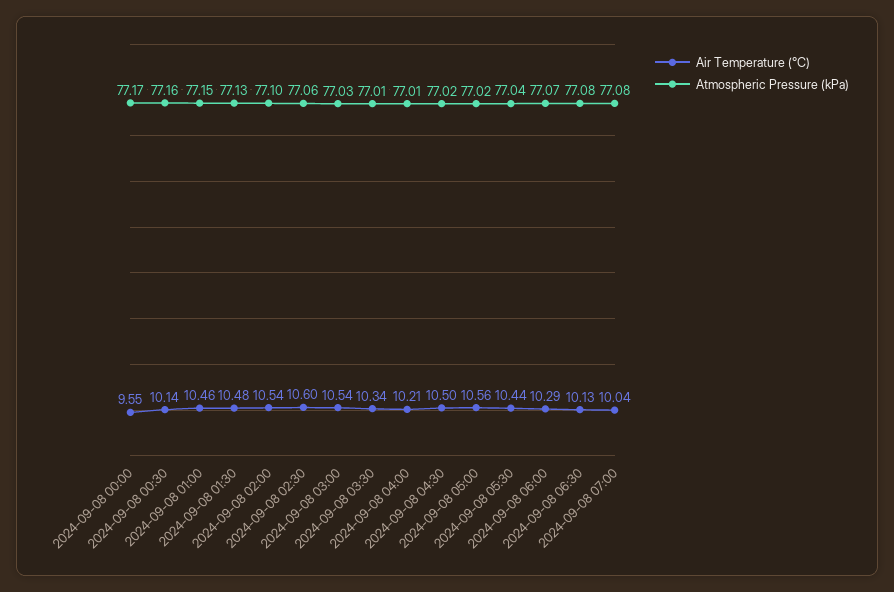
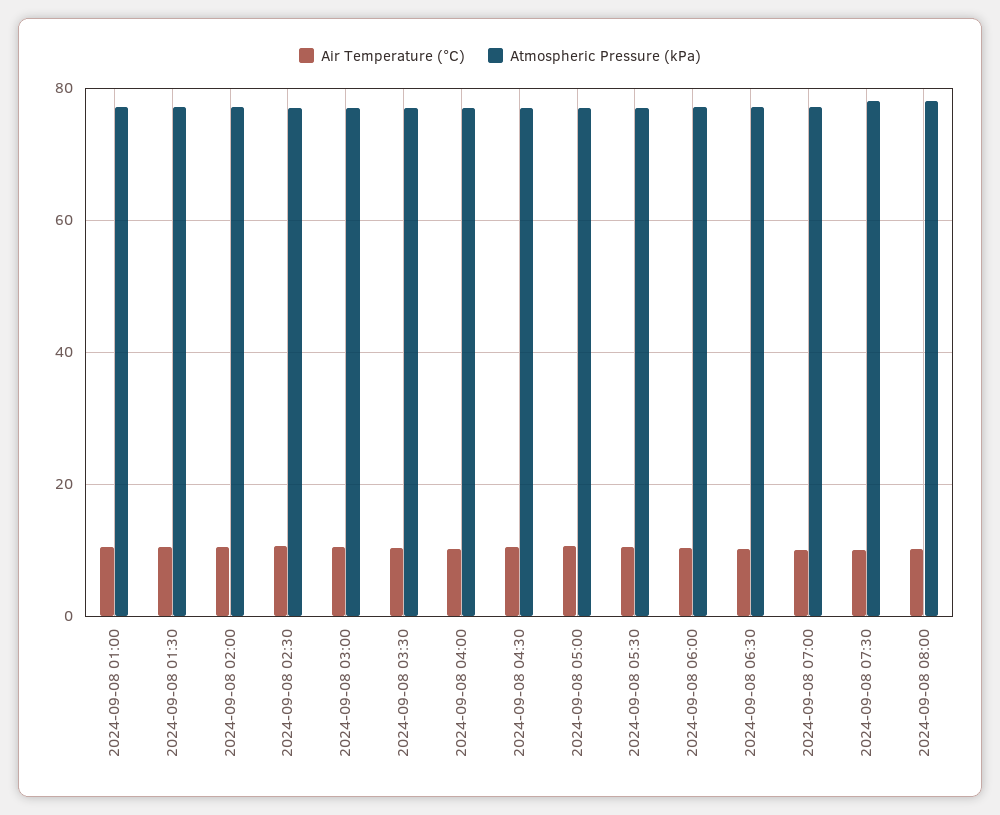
Air Temperature (°C), 2024-09-08 00:00: 9.55 -> none
Atmospheric Pressure (kPa), 2024-09-08 00:00: 77.17 -> none
Air Temperature (°C), 2024-09-08 00:30: 10.14 -> none
Atmospheric Pressure (kPa), 2024-09-08 00:30: 77.16 -> none
Air Temperature (°C), 2024-09-08 07:30: none -> 10
Atmospheric Pressure (kPa), 2024-09-08 07:30: none -> 78
Air Temperature (°C), 2024-09-08 08:00: none -> 10
Atmospheric Pressure (kPa), 2024-09-08 08:00: none -> 78

